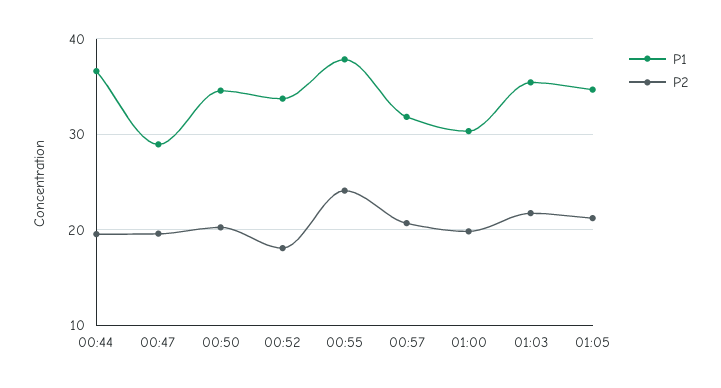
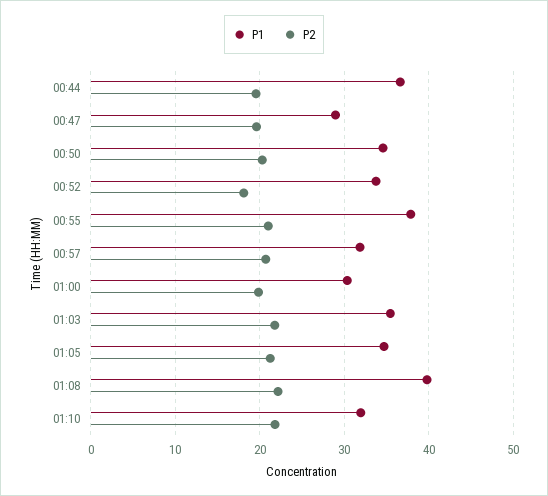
P2, 00:55: 24 -> 21
P1, 01:08: none -> 40
P2, 01:08: none -> 22
P1, 01:10: none -> 32
P2, 01:10: none -> 22

